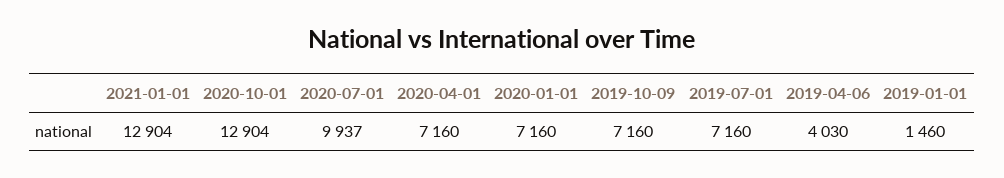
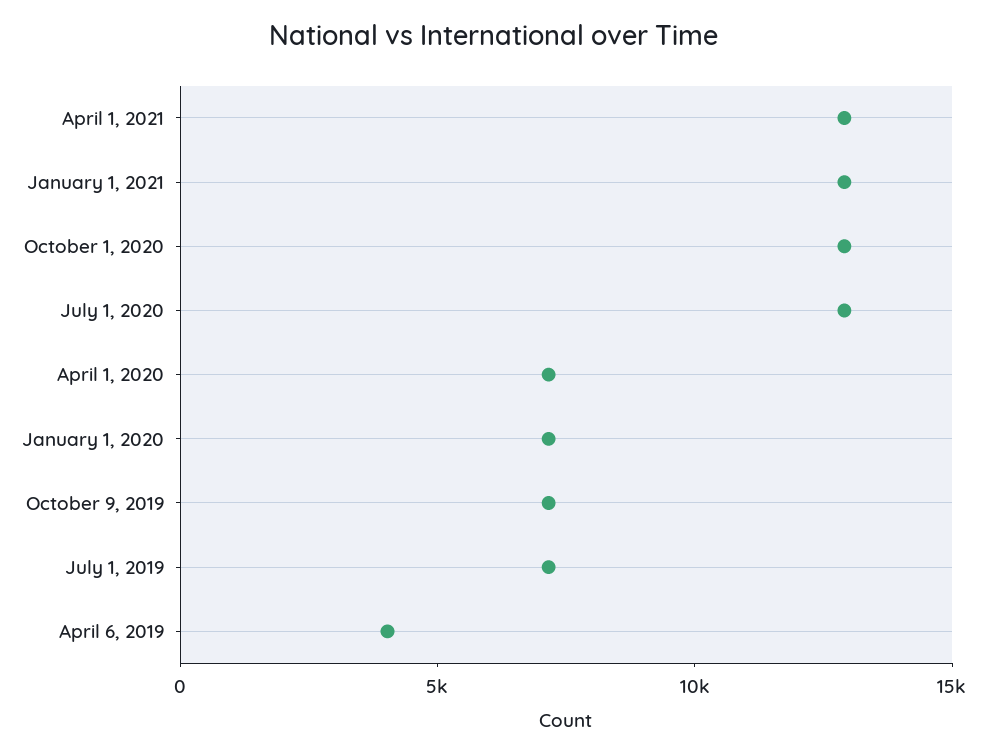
2020-07-01: 9937 -> 13000
2019-01-01: 1460 -> none
April 1, 2021: none -> 13000

